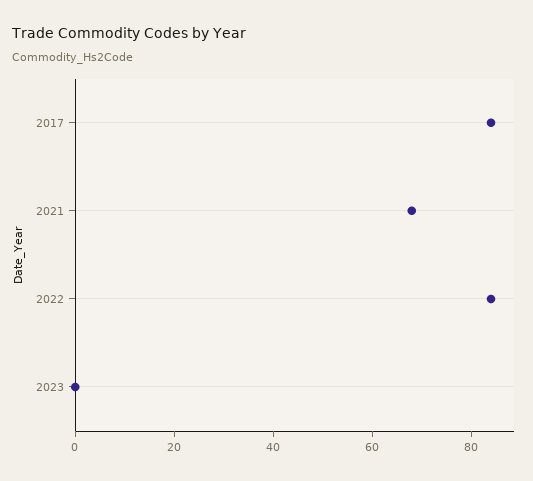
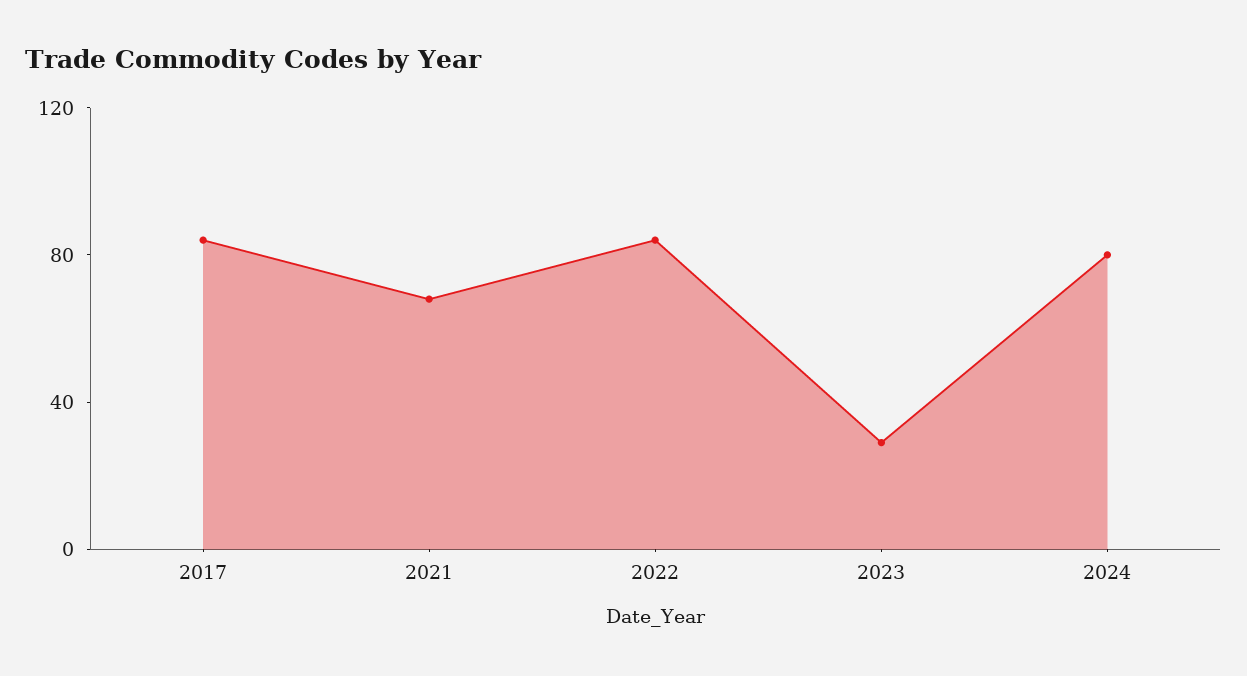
2023: 0 -> 30
2024: none -> 80

